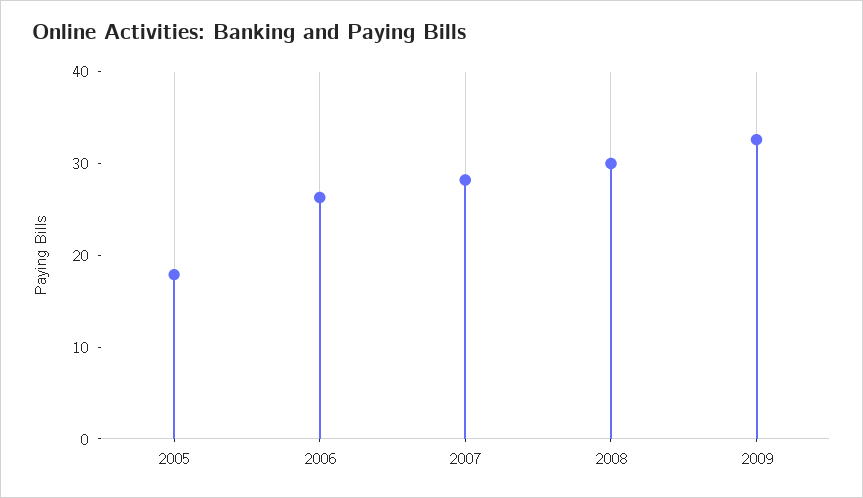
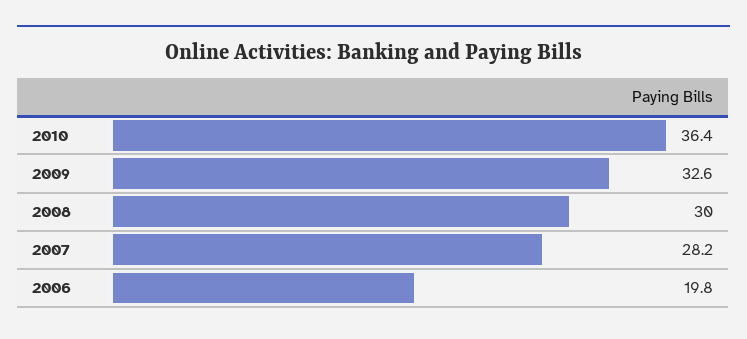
2005: 18 -> none
2006: 26 -> 19.8
2010: none -> 36.4

